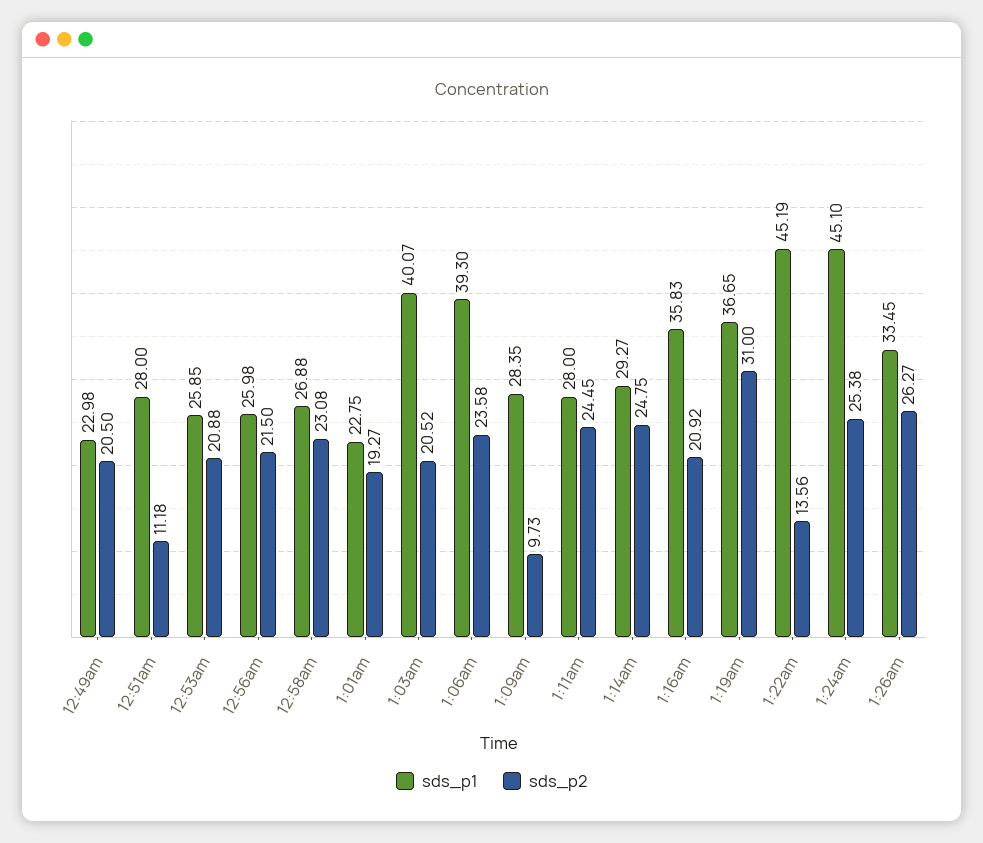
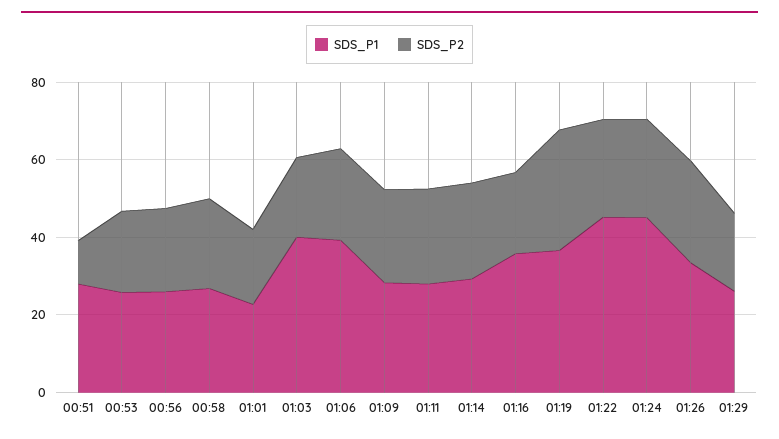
sds_p1, 12:49am: 22.98 -> none
sds_p2, 12:49am: 20.5 -> none
sds_p2, 1:09am: 9.73 -> 25
sds_p2, 1:22am: 13.56 -> 25
sds_p1, 01:29: none -> 25
sds_p2, 01:29: none -> 20

